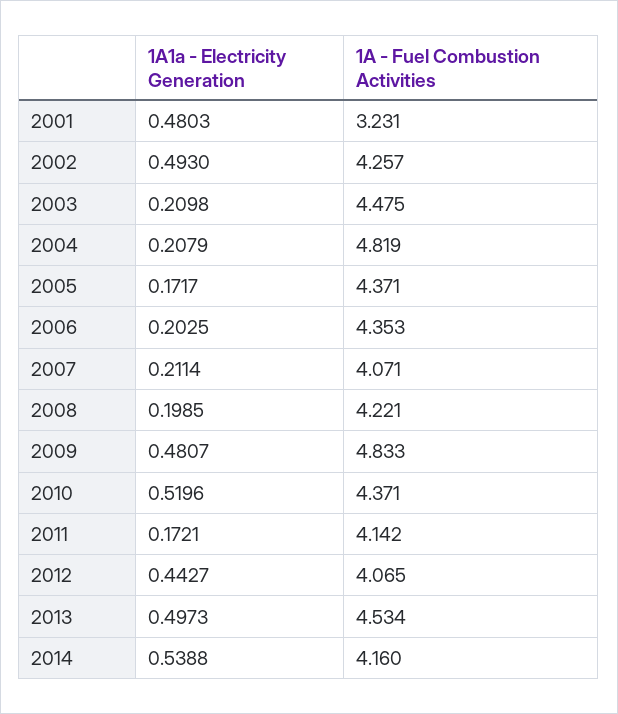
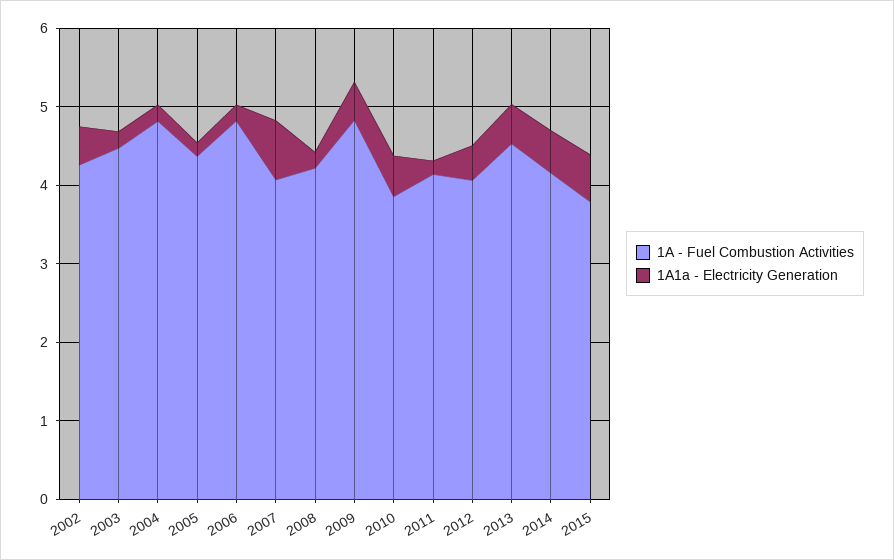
1A1a - Electricity Generation, 2001: 0.4803 -> none
1A - Fuel Combustion Activities, 2001: 3.231 -> none
1A - Fuel Combustion Activities, 2006: 4.353 -> 4.8
1A1a - Electricity Generation, 2007: 0.2114 -> 0.8
1A - Fuel Combustion Activities, 2010: 4.371 -> 3.8
1A - Fuel Combustion Activities, 2015: none -> 3.8
1A1a - Electricity Generation, 2015: none -> 0.6

